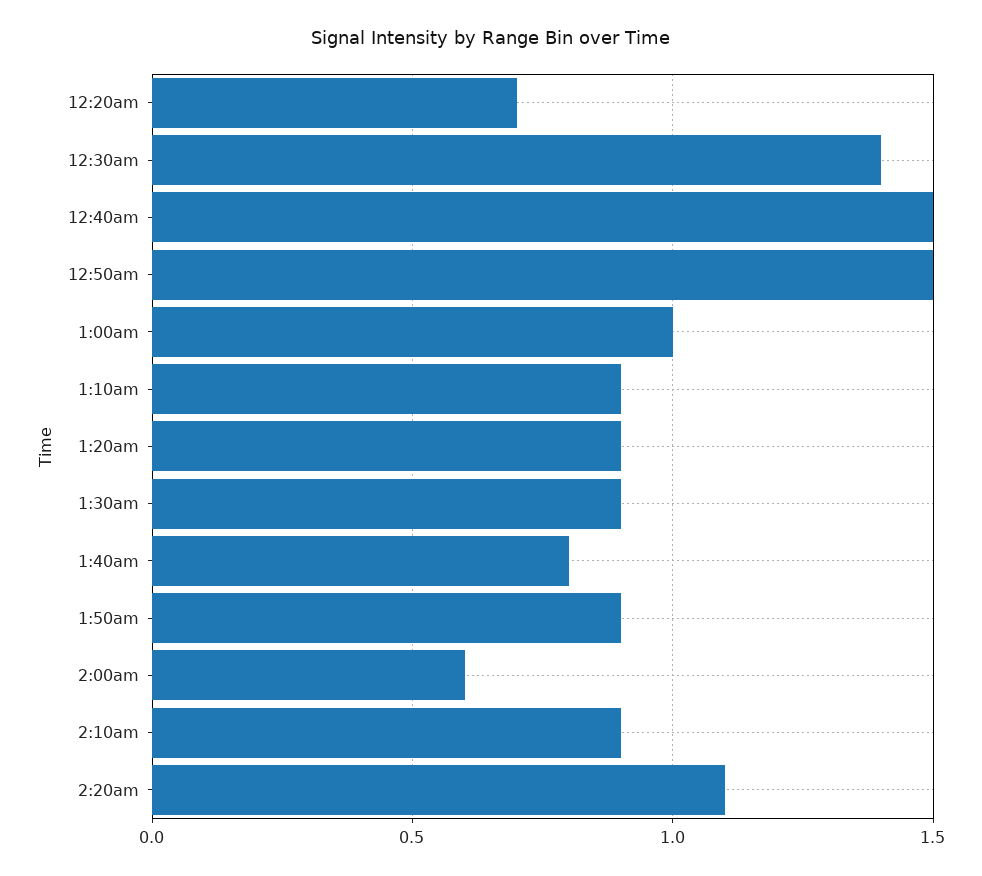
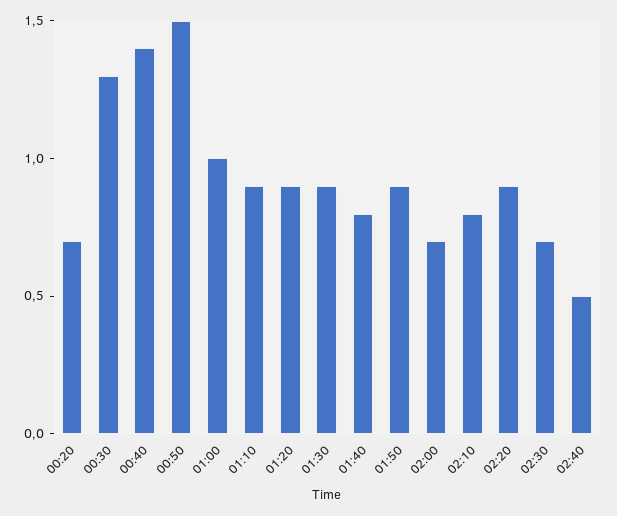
12:30am: 1.4 -> 1.3
12:40am: 1.5 -> 1.4
2:00am: 0.6 -> 0.7
2:10am: 0.9 -> 0.8
2:20am: 1.1 -> 0.9
02:30: none -> 0.7
02:40: none -> 0.5

